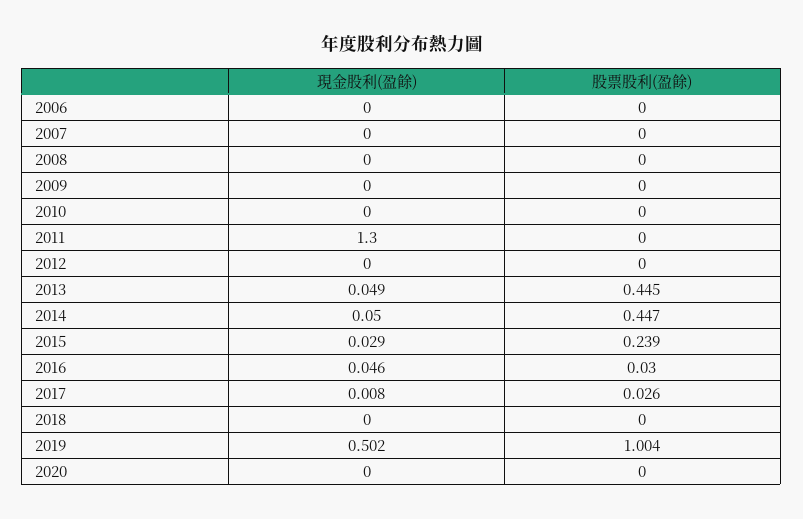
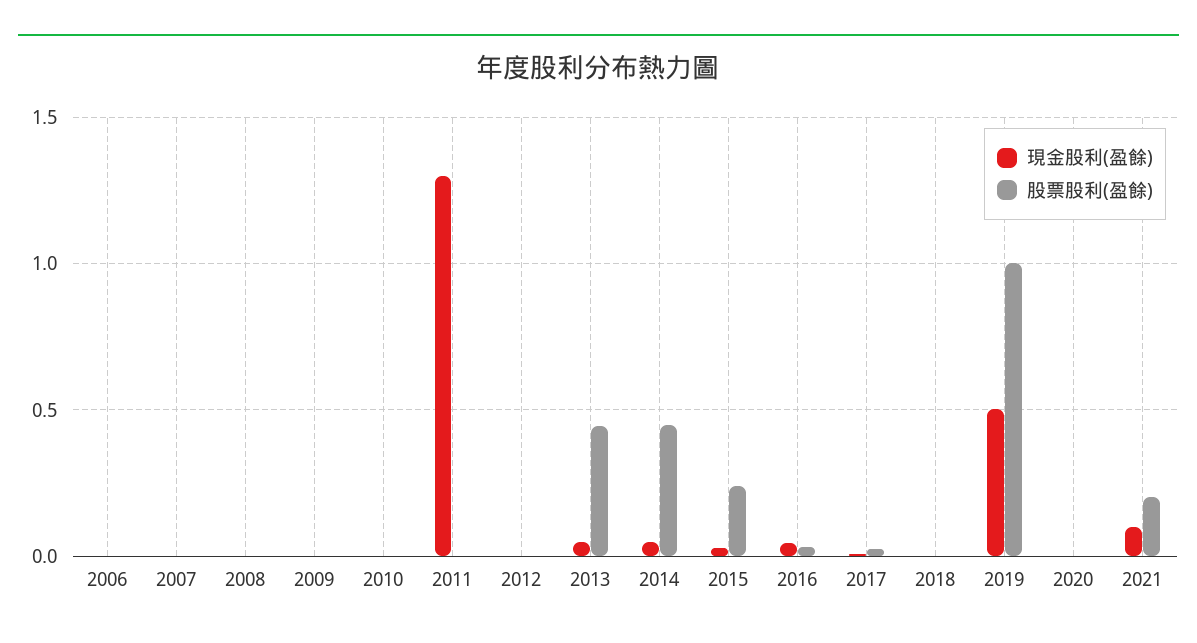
現金股利(盈餘), 2021: none -> 0.1
股票股利(盈餘), 2021: none -> 0.2

